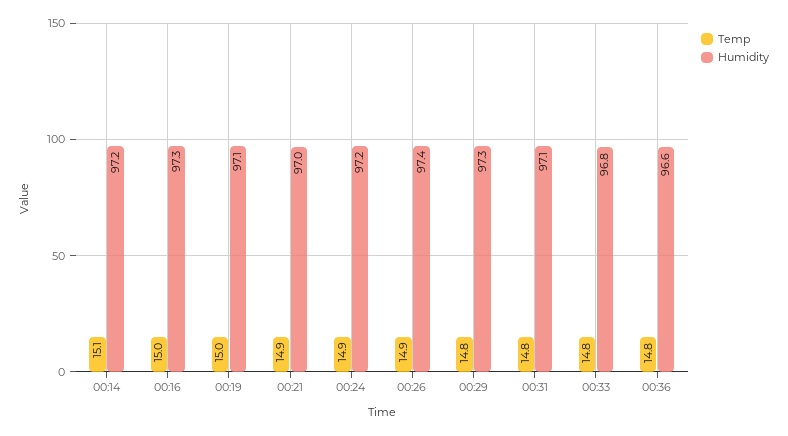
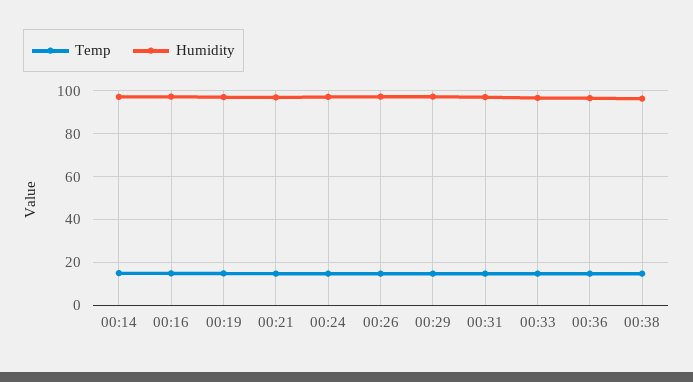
Temp, 00:38: none -> 15
Humidity, 00:38: none -> 95

